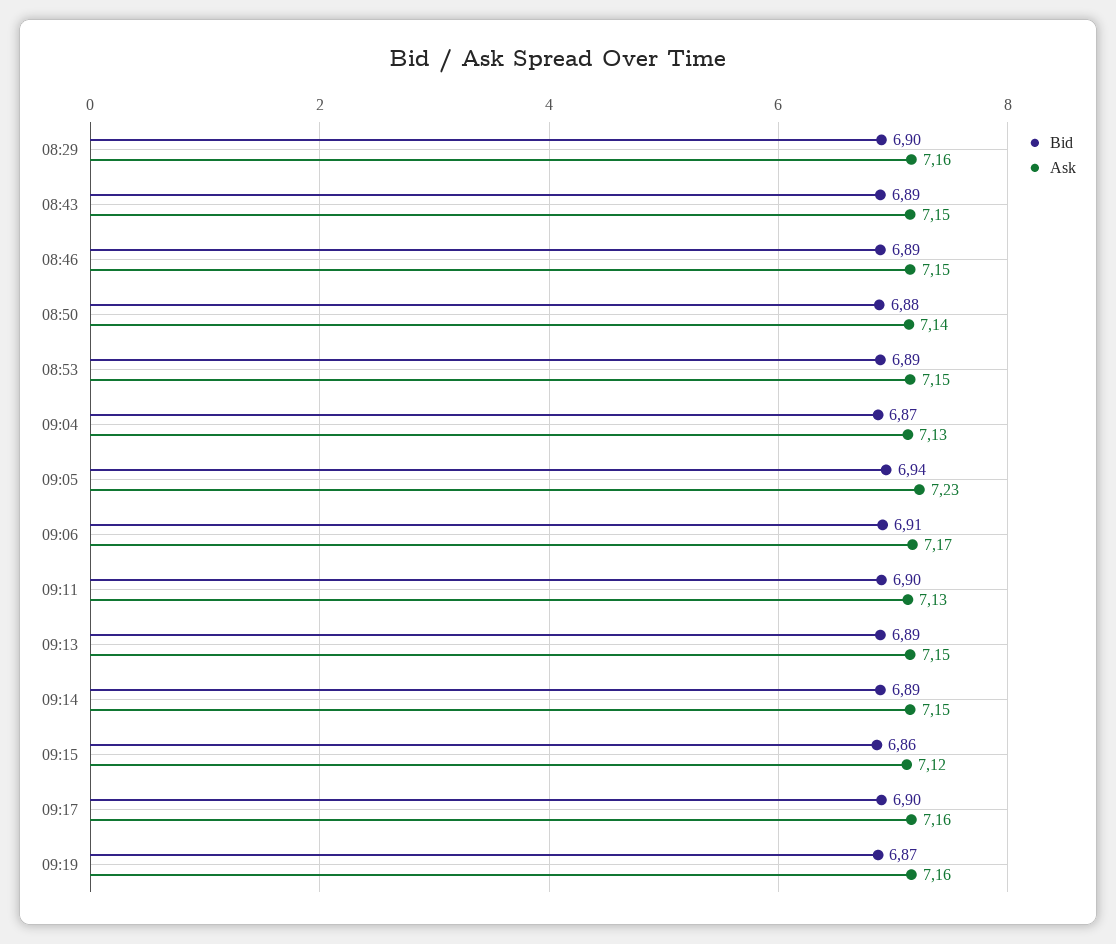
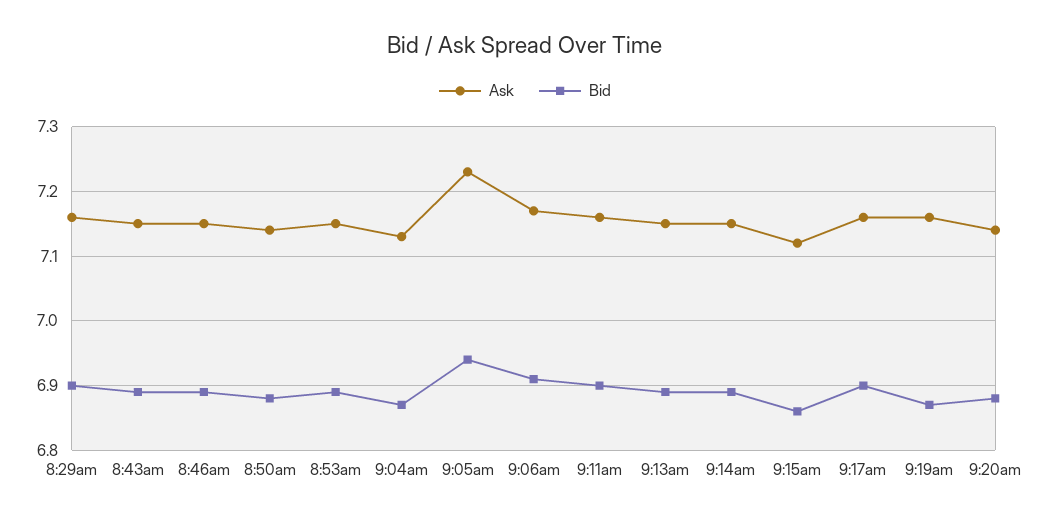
Ask, 09:11: 7.13 -> 7.16
Ask, 9:20am: none -> 7.14
Bid, 9:20am: none -> 6.88

